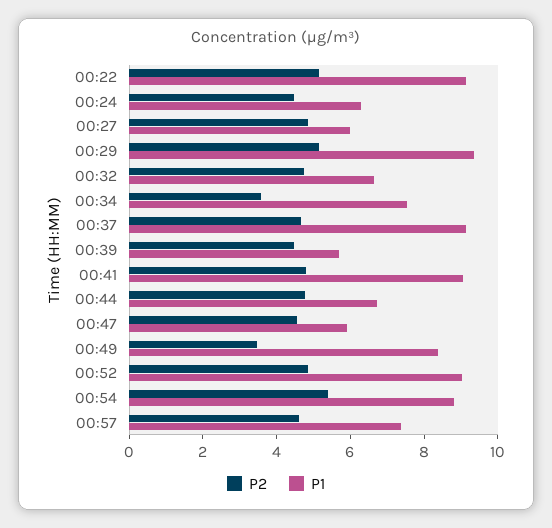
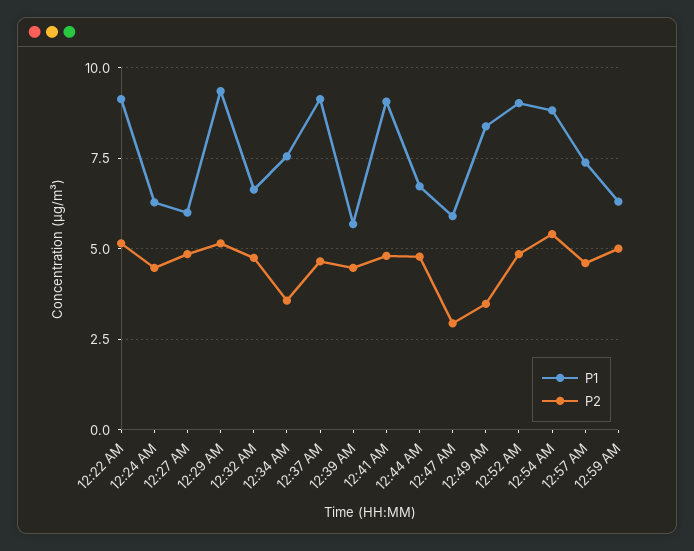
P2, 00:47: 4.5 -> 3
P1, 12:59 AM: none -> 6.25
P2, 12:59 AM: none -> 5

